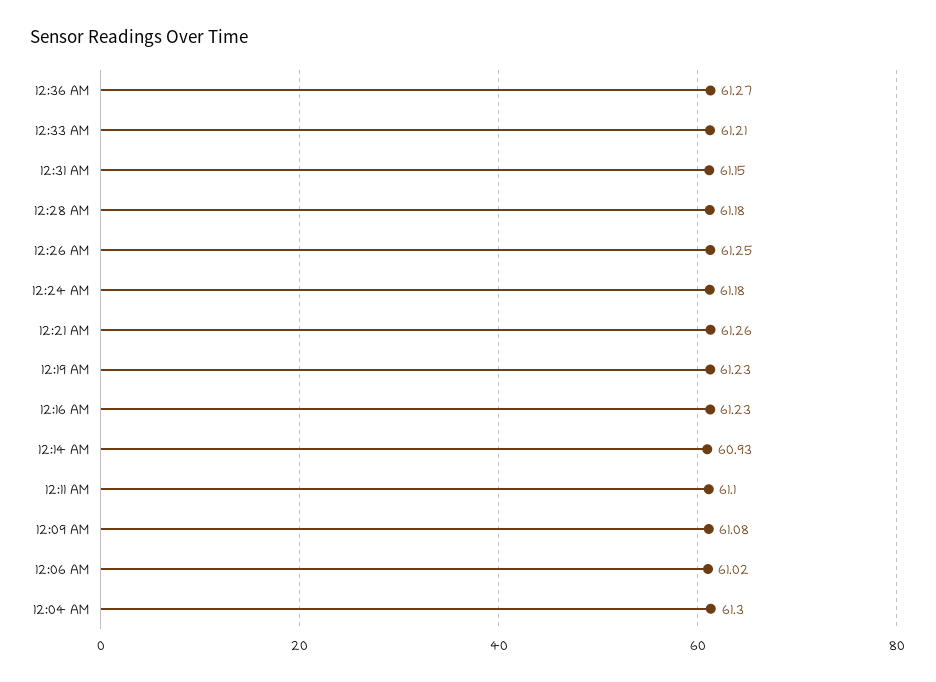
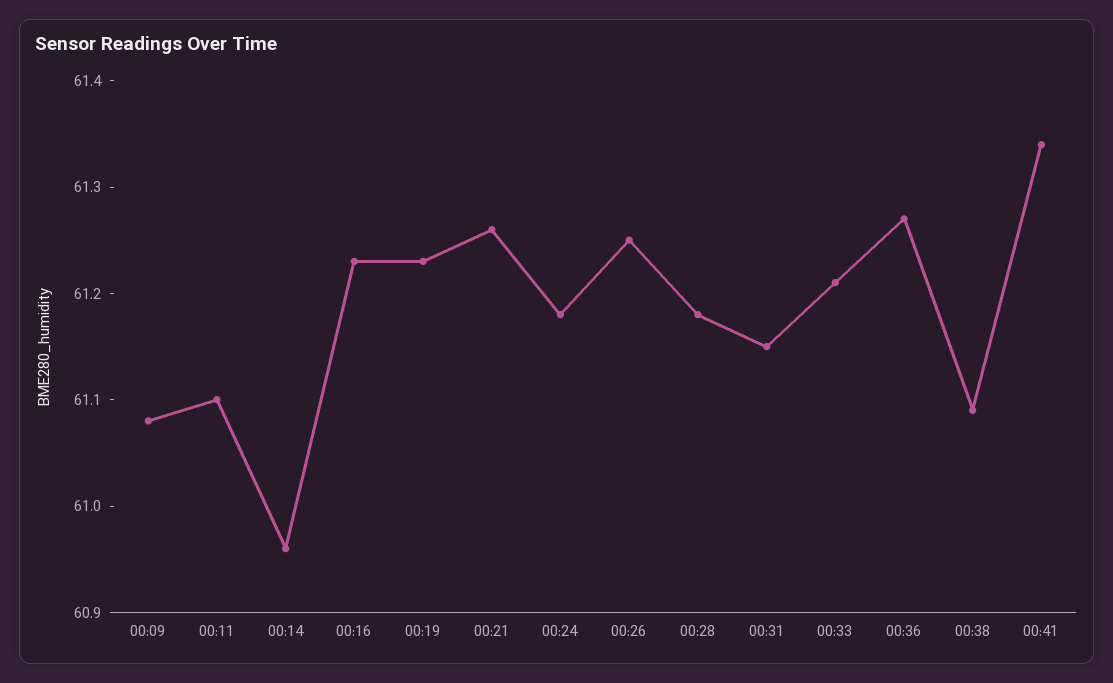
12:14 AM: 60.93 -> 60.96
12:06 AM: 61.02 -> none
12:04 AM: 61.3 -> none
00:38: none -> 61.09
00:41: none -> 61.34

